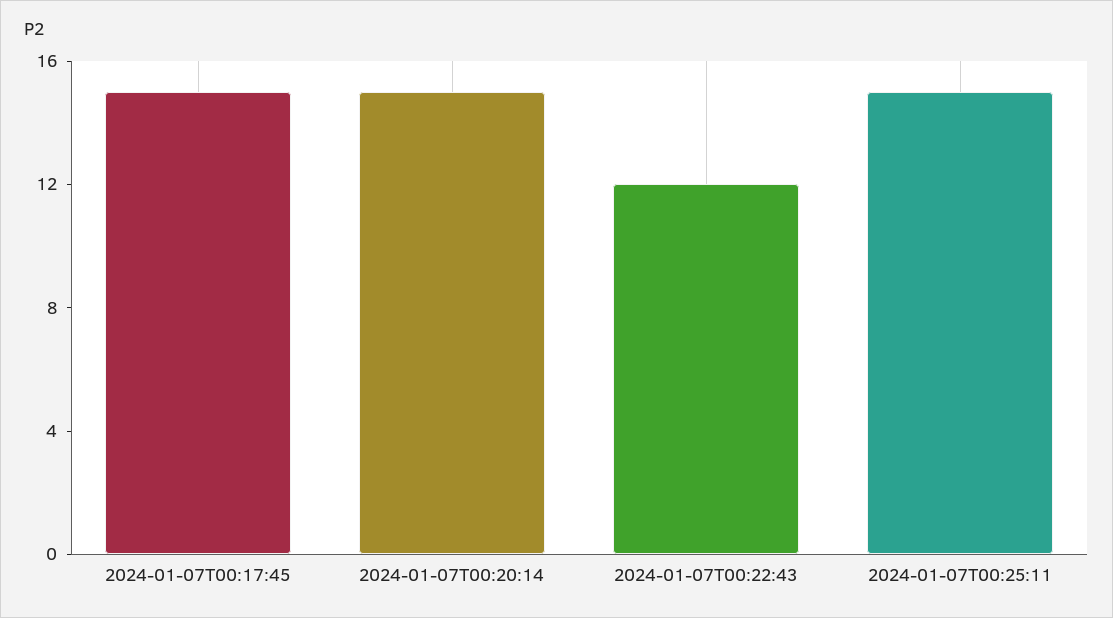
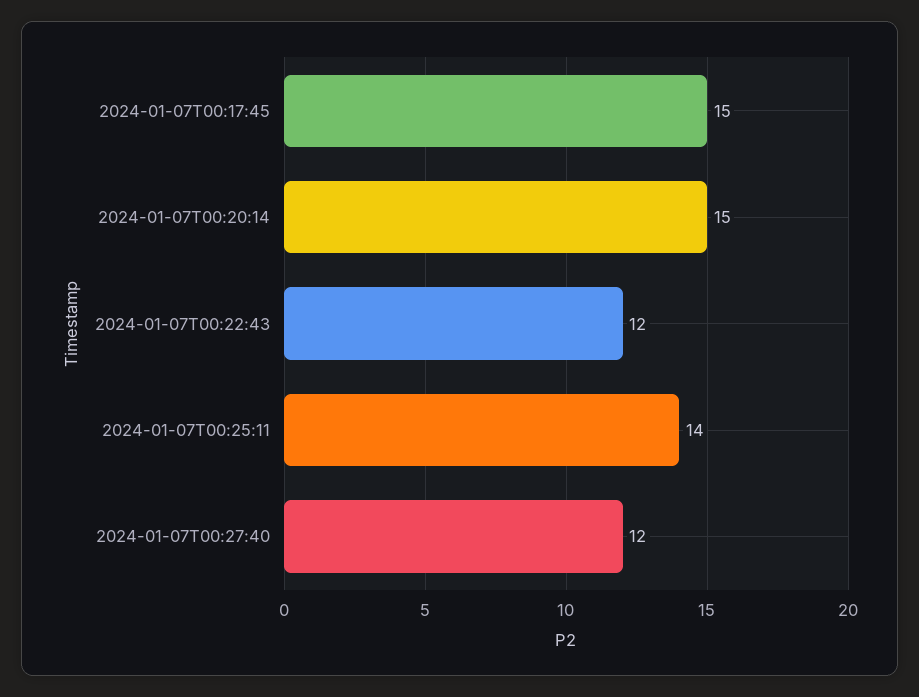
2024-01-07T00:25:11: 15 -> 14
2024-01-07T00:27:40: none -> 12

